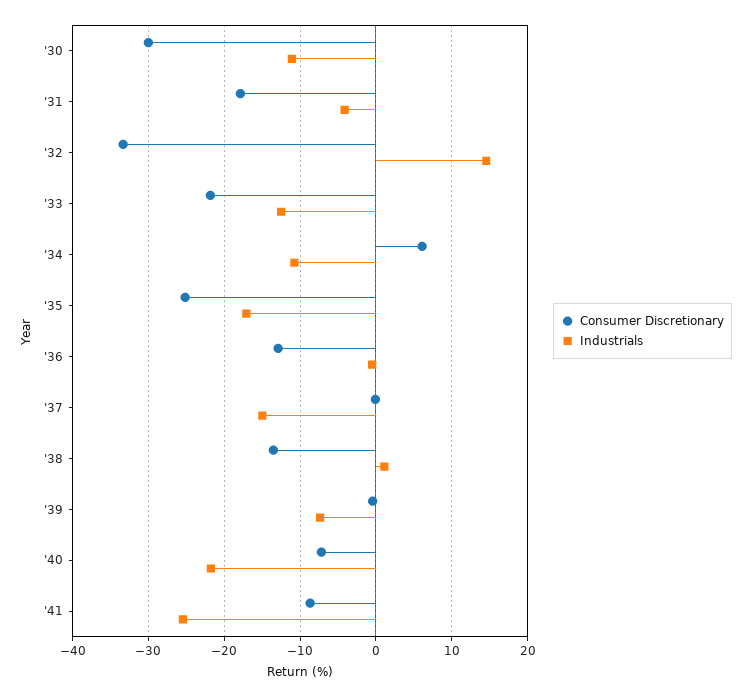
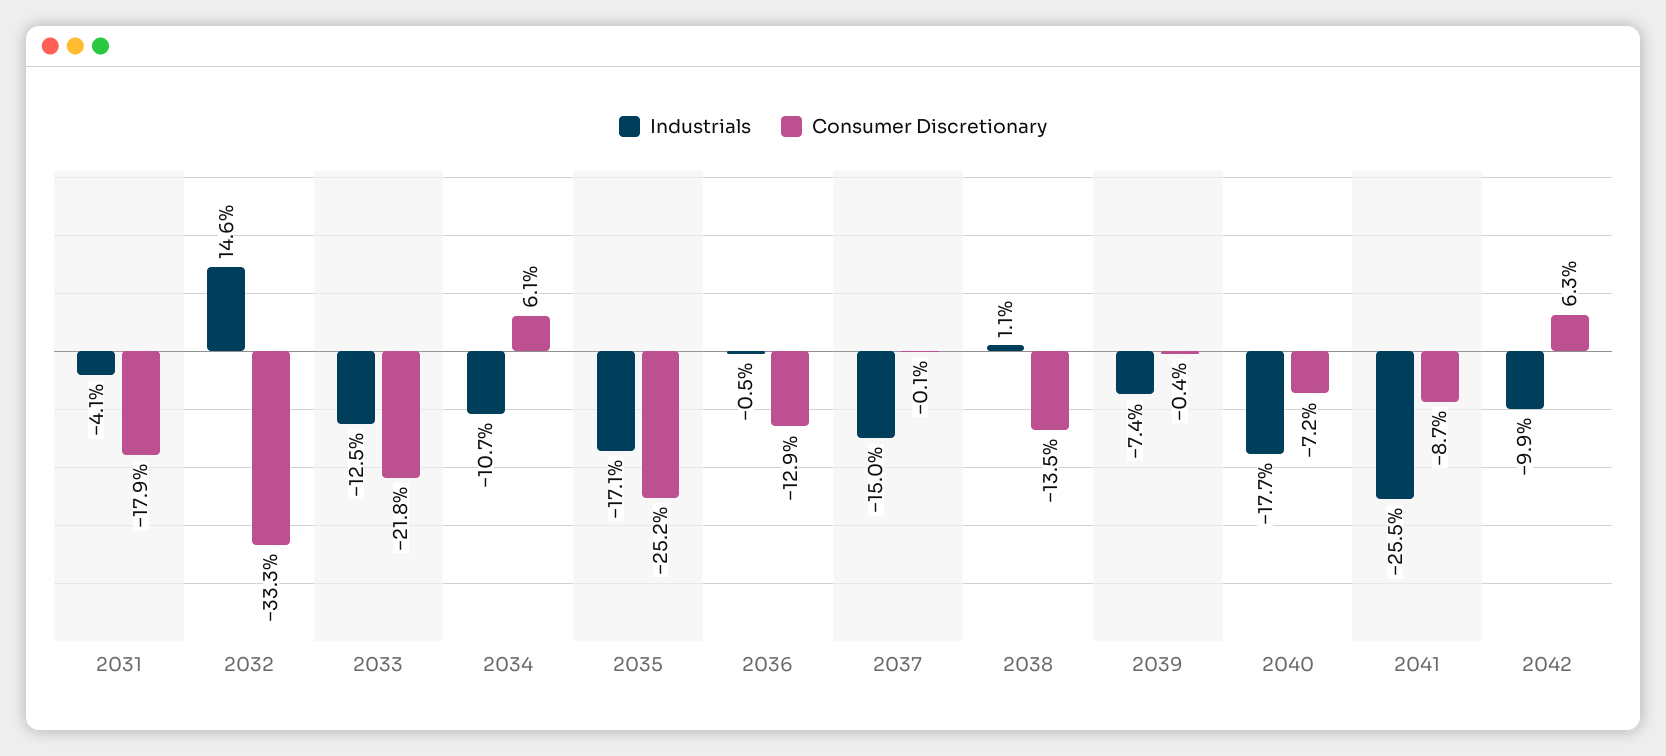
Consumer Discretionary, '30: -30 -> none
Industrials, '30: -11 -> none
Industrials, '40: -22 -> -17.7
Industrials, 2042: none -> -9.9
Consumer Discretionary, 2042: none -> 6.3

